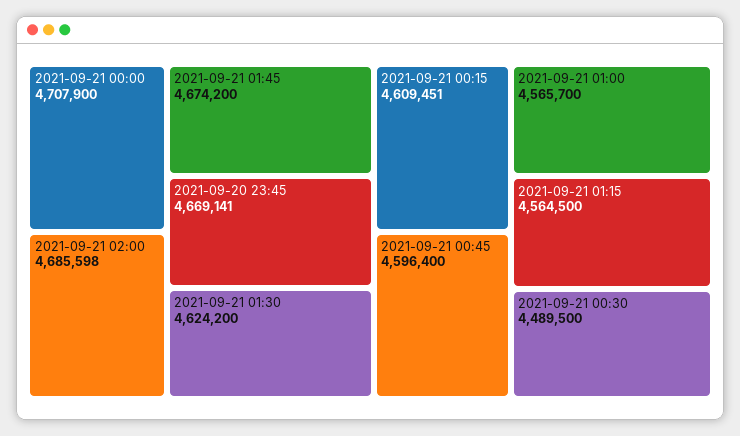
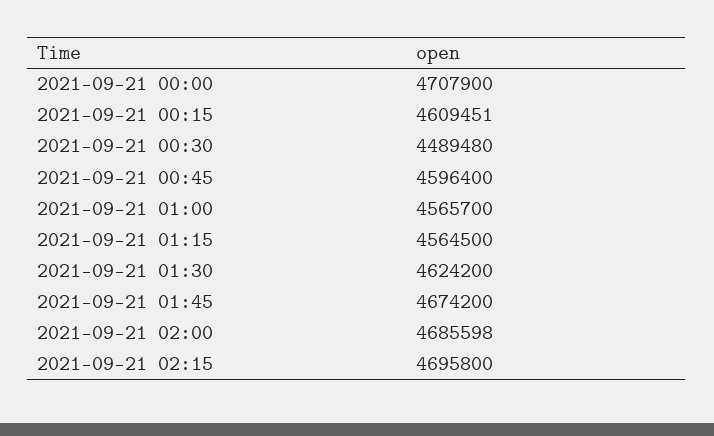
2021-09-20 23:45: 4669141 -> none
2021-09-21 00:30: 4489500 -> 4489480
2021-09-21 02:15: none -> 4695800

